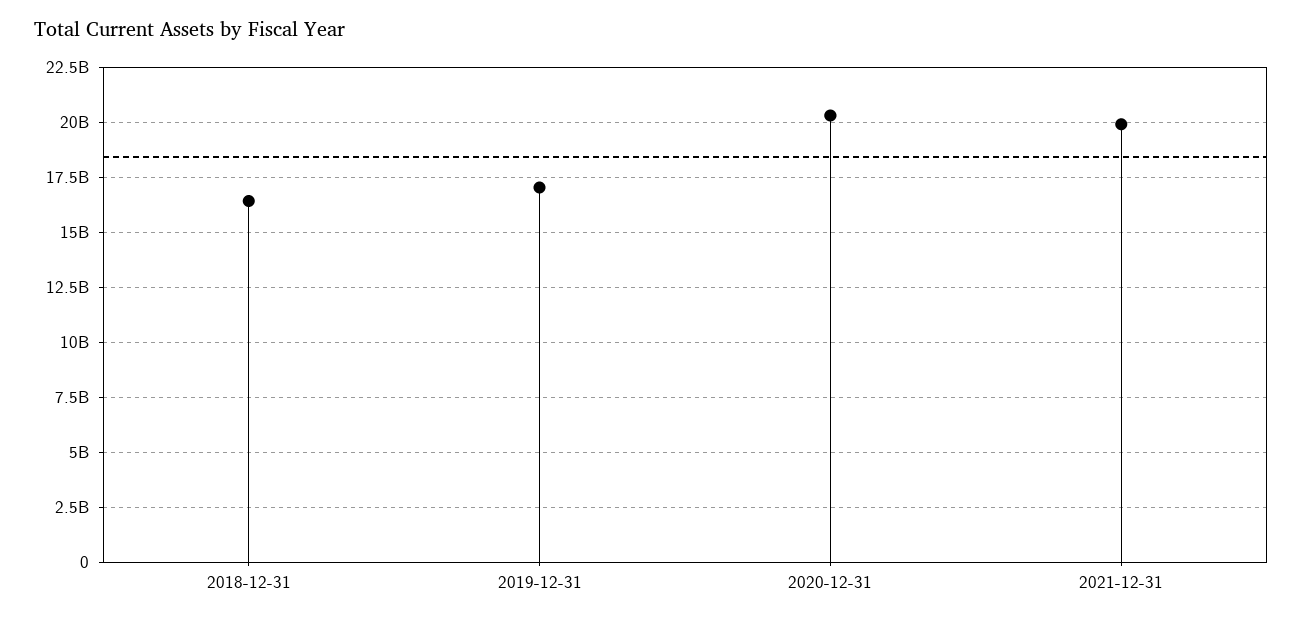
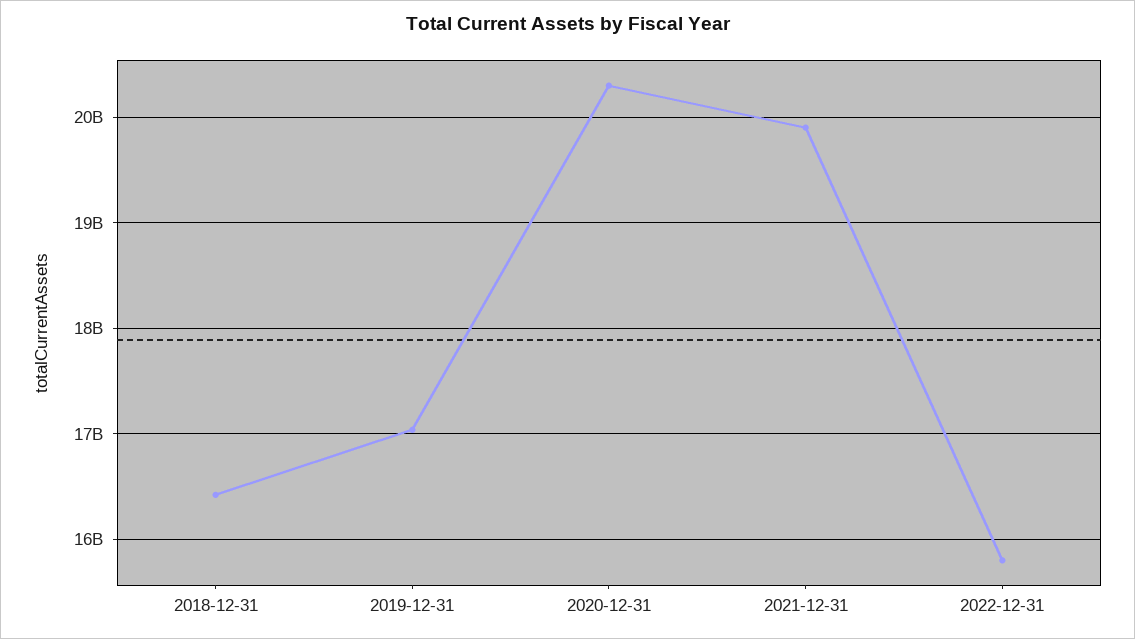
2022-12-31: none -> 15800000000

